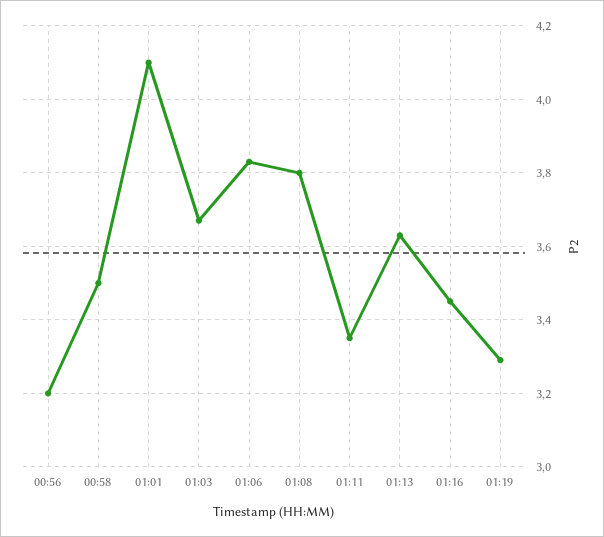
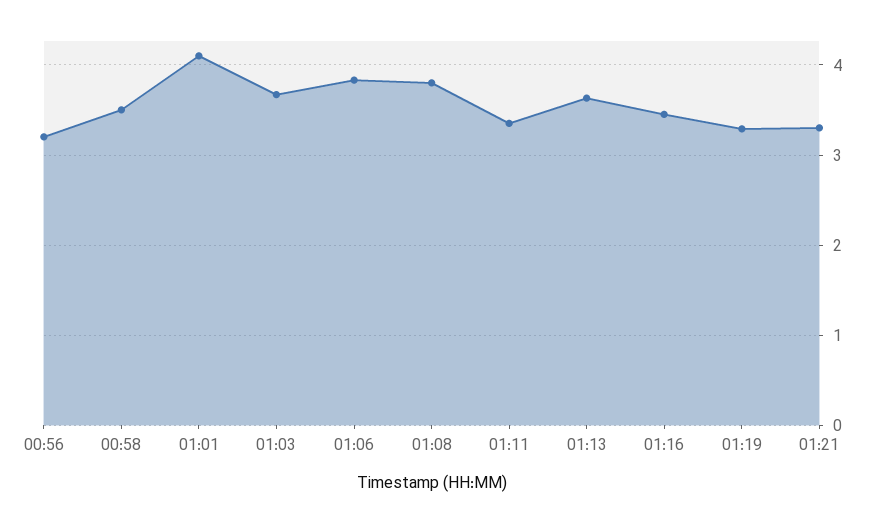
01:21: none -> 3.3

